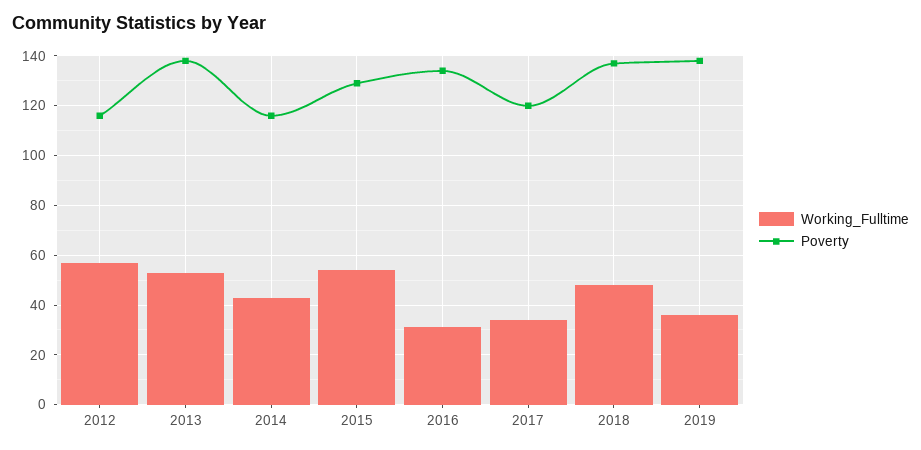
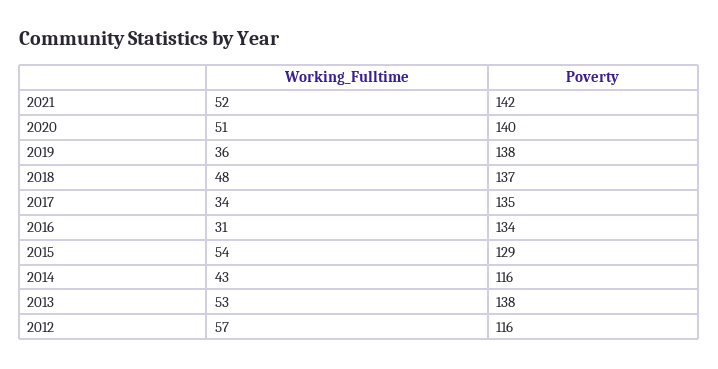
Poverty, 2017: 120 -> 135
Working_Fulltime, 2021: none -> 52
Poverty, 2021: none -> 142
Working_Fulltime, 2020: none -> 51
Poverty, 2020: none -> 140

